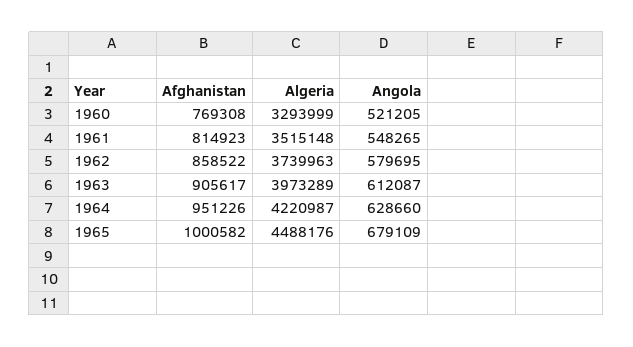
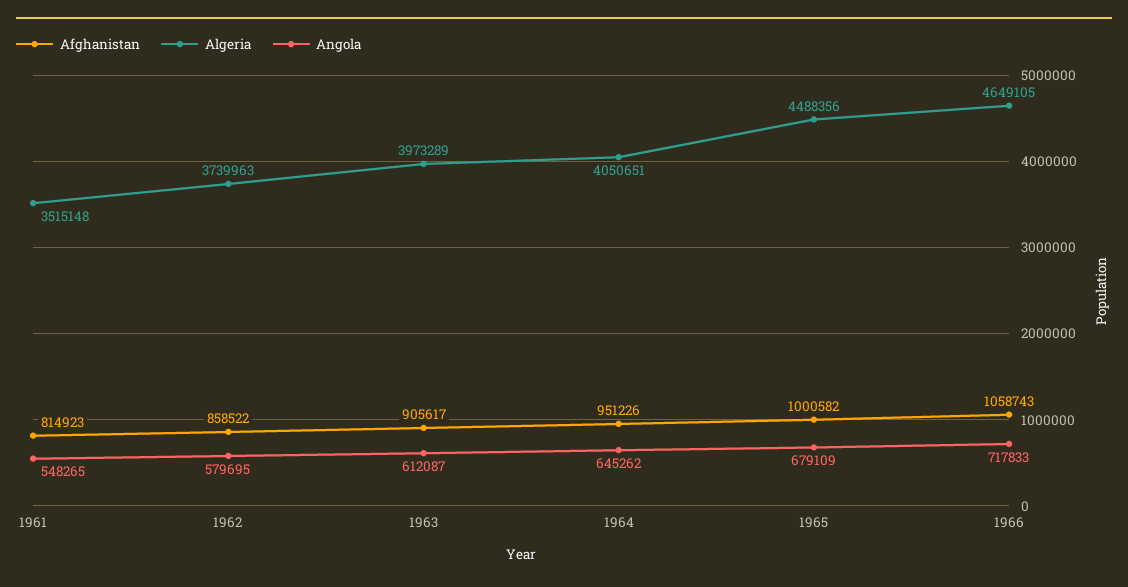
Afghanistan, 1960: 769308 -> none
Algeria, 1960: 3293999 -> none
Angola, 1960: 521205 -> none
Algeria, 1964: 4220987 -> 4050651
Angola, 1964: 628660 -> 645262
Algeria, 1965: 4488176 -> 4488356
Afghanistan, 1966: none -> 1058743
Algeria, 1966: none -> 4649105
Angola, 1966: none -> 717833

